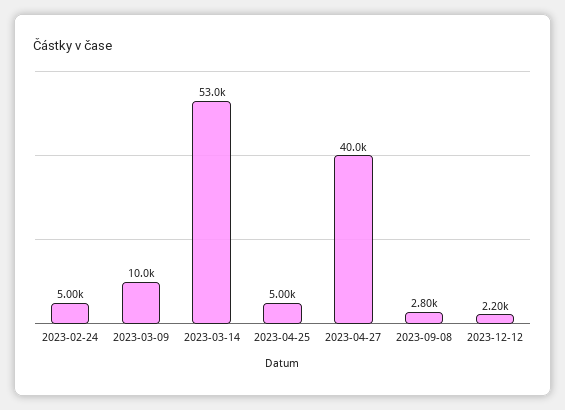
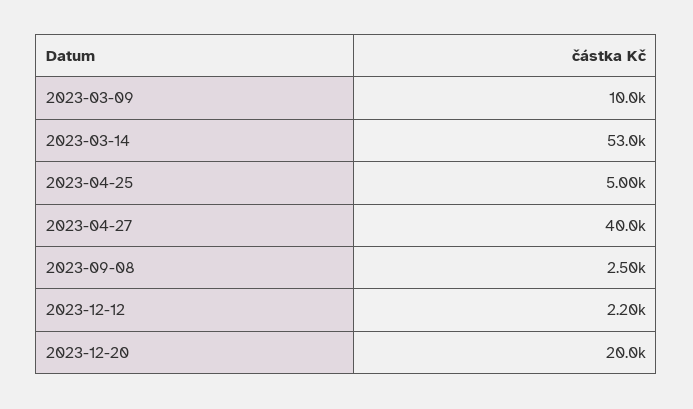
2023-02-24: 5000 -> none
2023-09-08: 2800 -> 2500
2023-12-20: none -> 20000

